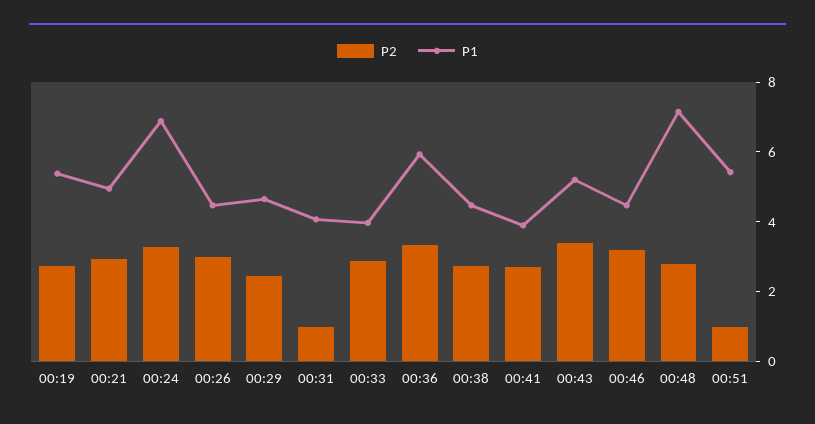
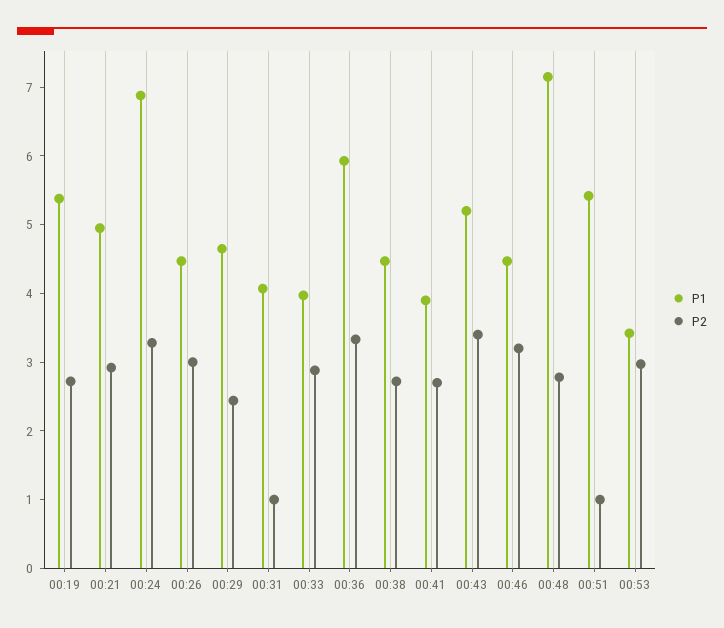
P1, 00:53: none -> 3.4
P2, 00:53: none -> 3

